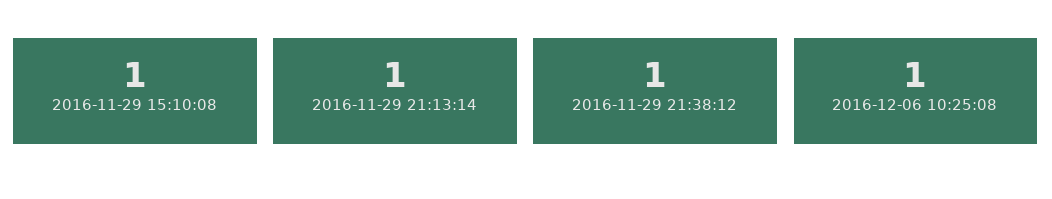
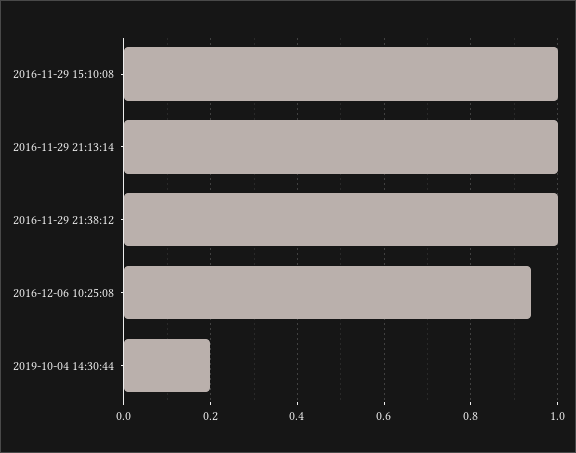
2016-12-06 10:25:08: 1 -> 0.94
2019-10-04 14:30:44: none -> 0.2

